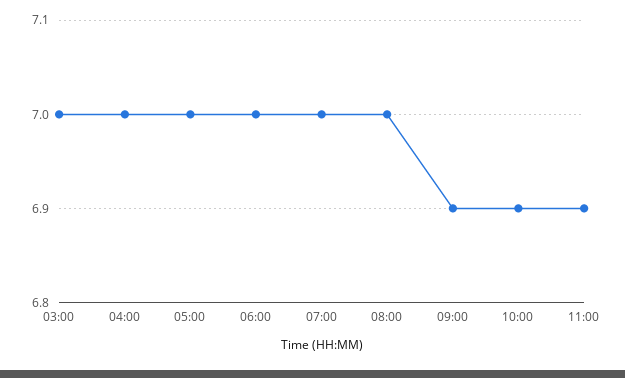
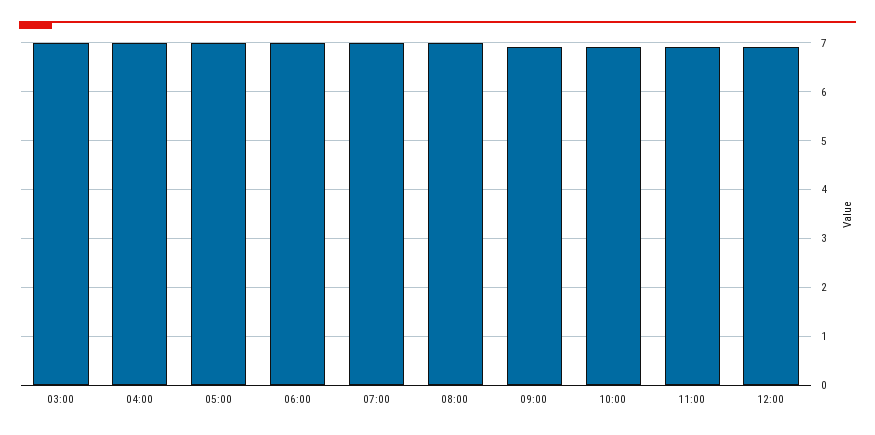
12:00: none -> 7

